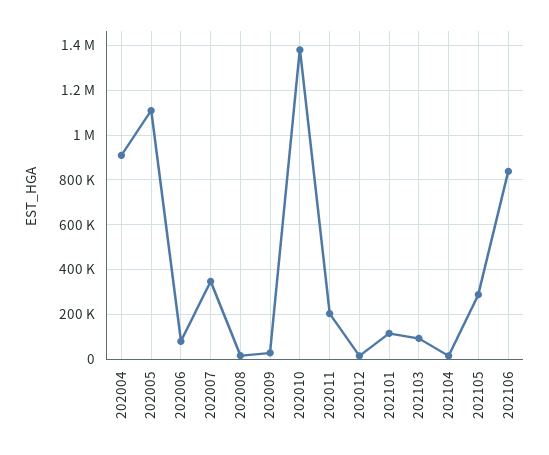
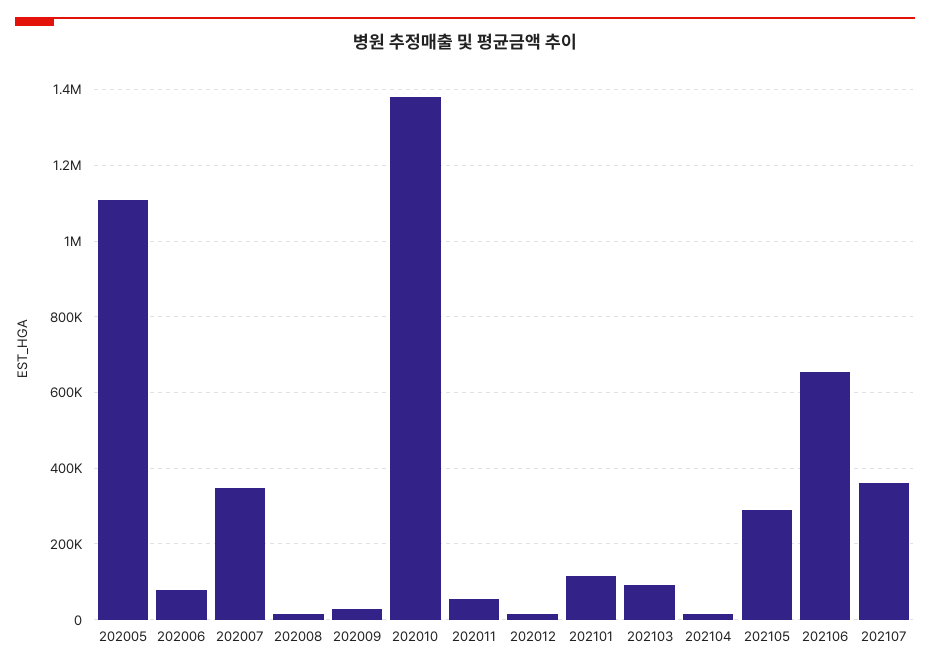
202004: 900000 -> none
202011: 200000 -> 60000
202106: 850000 -> 660000
202107: none -> 360000

